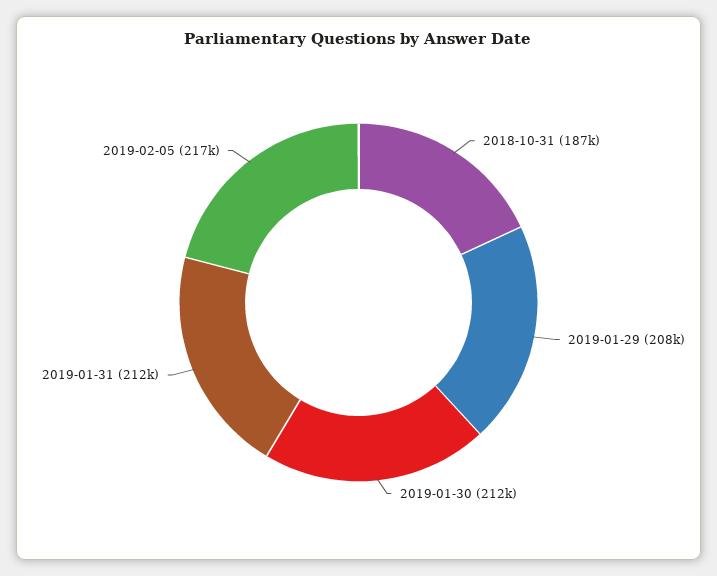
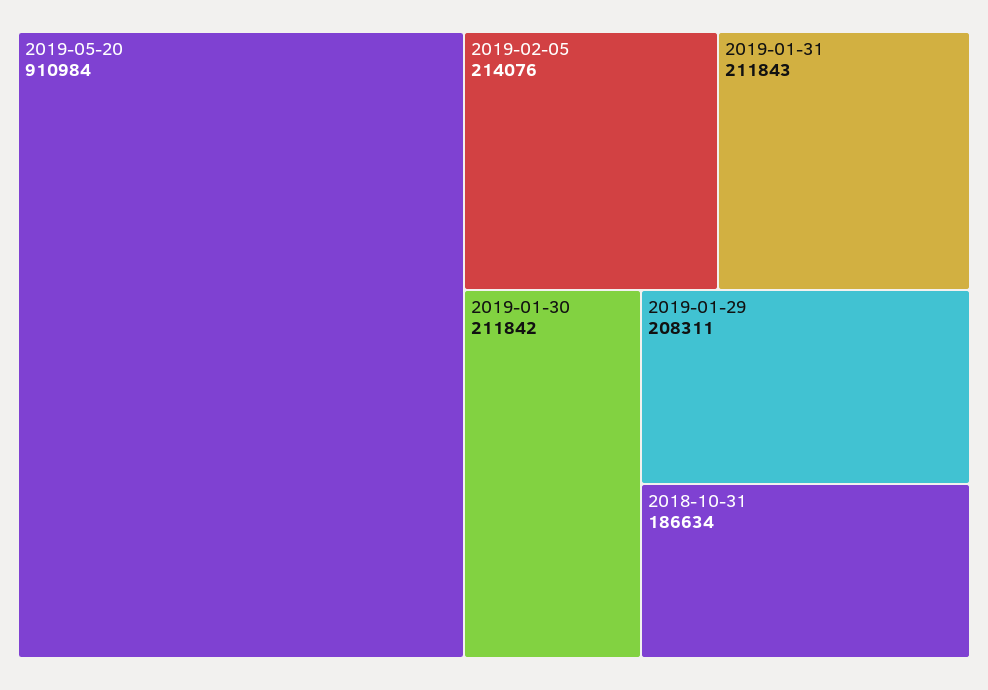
2019-02-05: 217000 -> 214076
2019-05-20: none -> 910984

